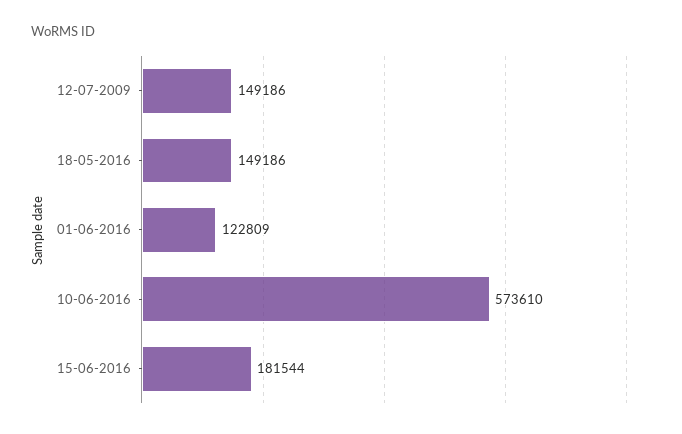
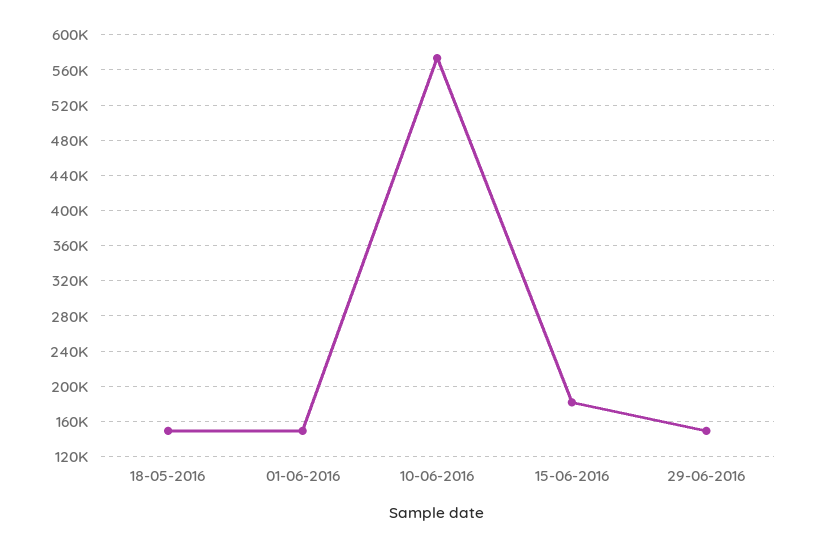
12-07-2009: 149186 -> none
01-06-2016: 122809 -> 150000
29-06-2016: none -> 150000

